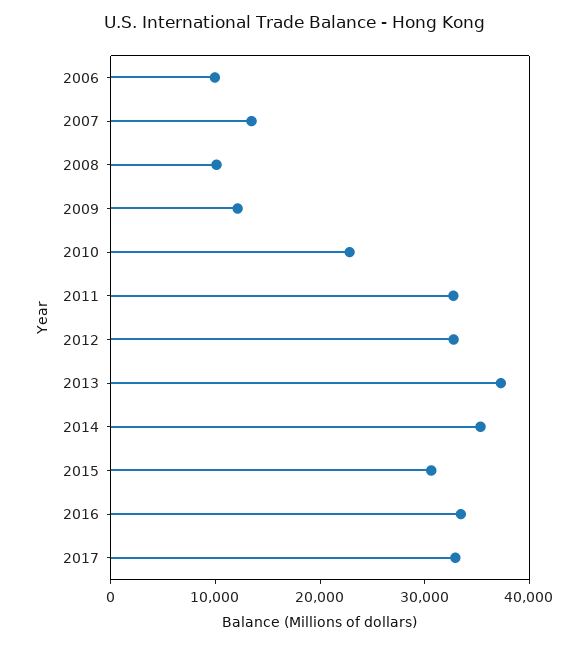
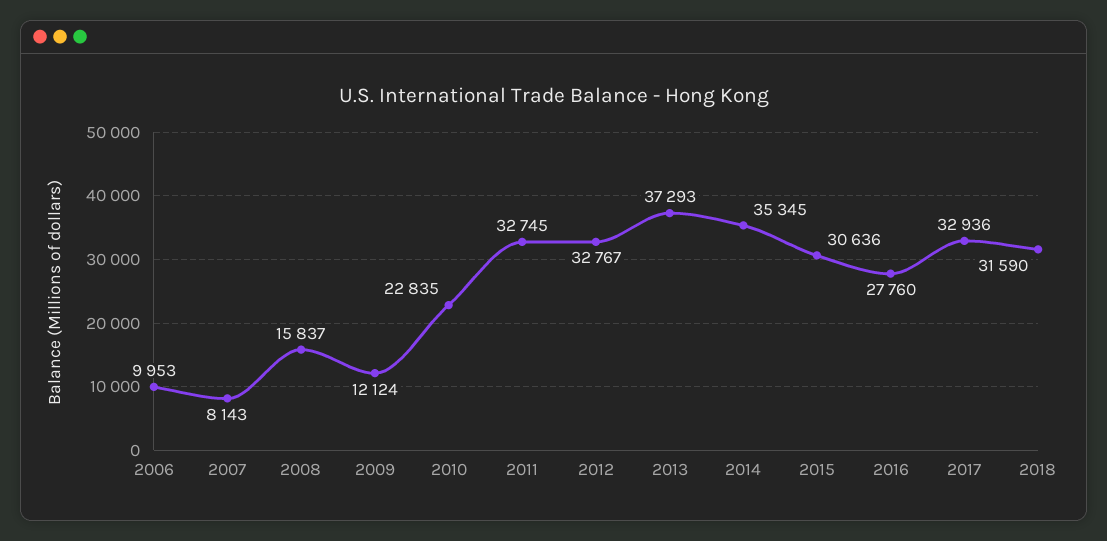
2007: 14000 -> 8143
2008: 10000 -> 15837
2016: 34000 -> 27760
2018: none -> 31590

